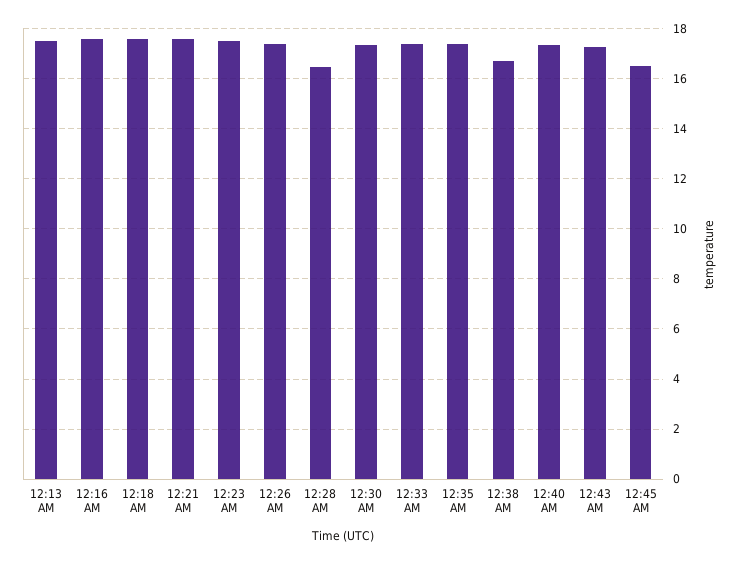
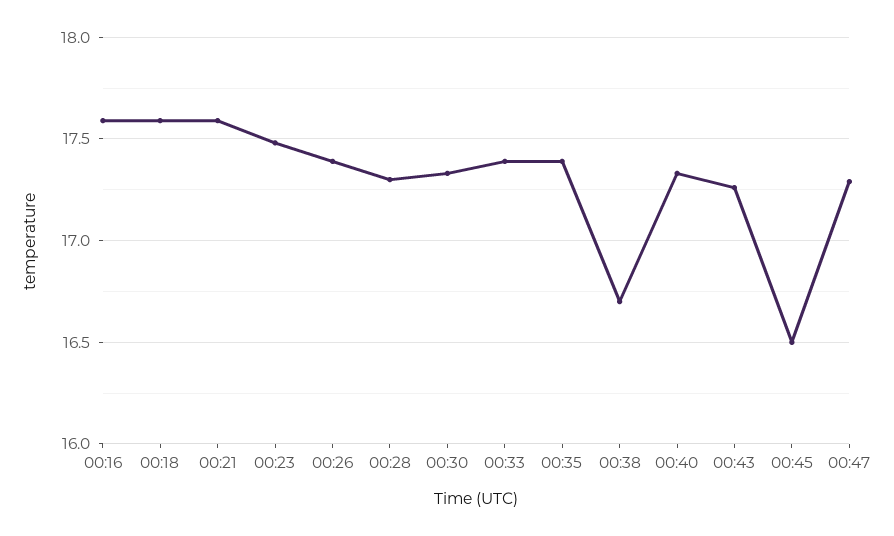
12:13 AM: 17.5 -> none
12:28 AM: 16.5 -> 17.3
00:47: none -> 17.3

